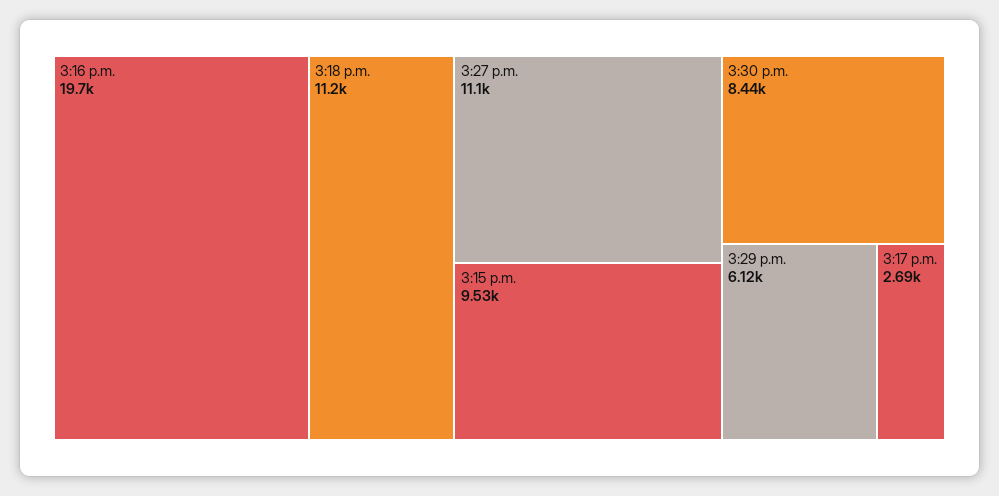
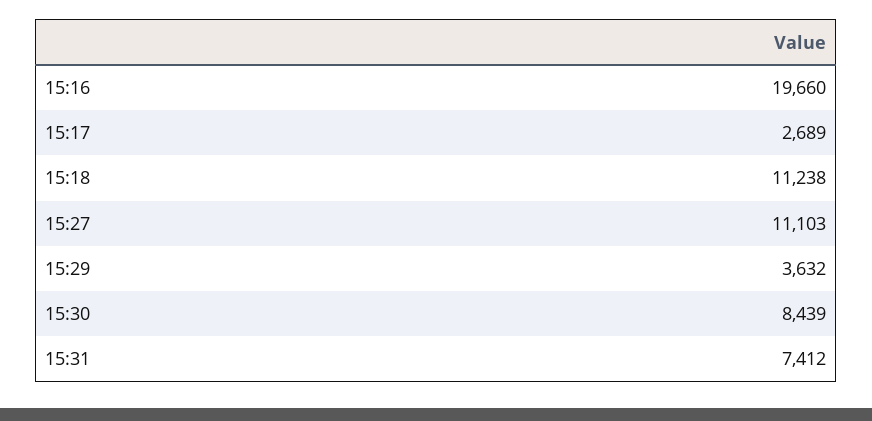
3:15 p.m.: 9530 -> none
3:29 p.m.: 6120 -> 3632
15:31: none -> 7412

